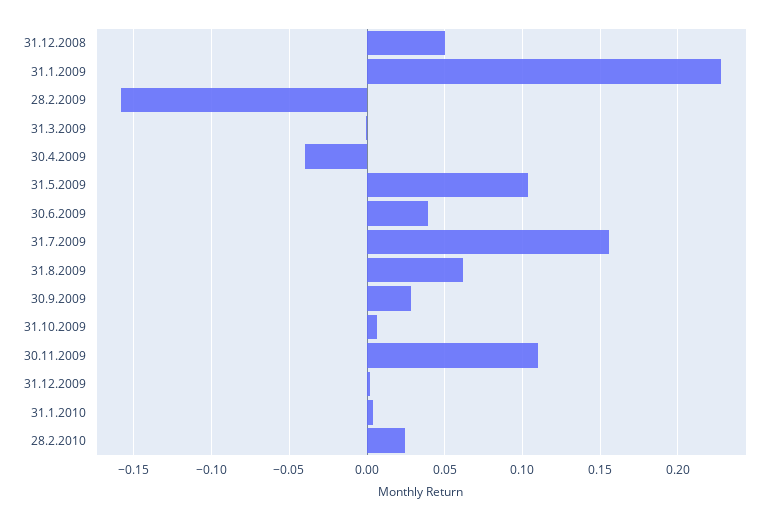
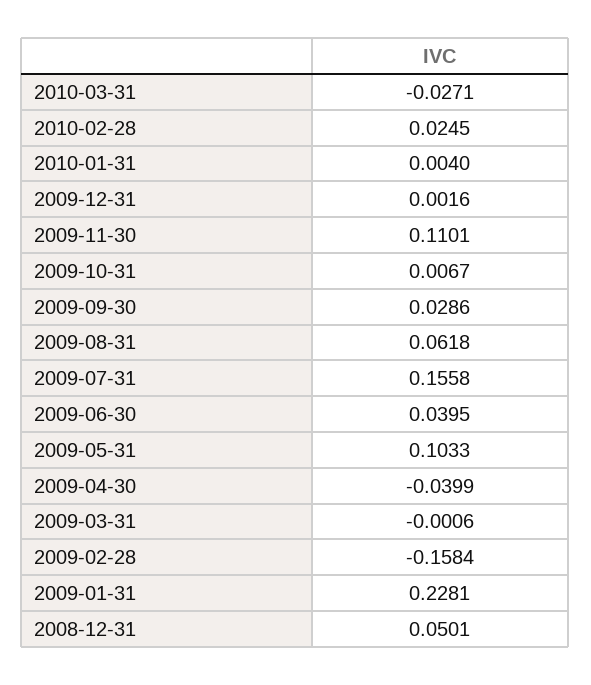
2010-03-31: none -> -0.0271

